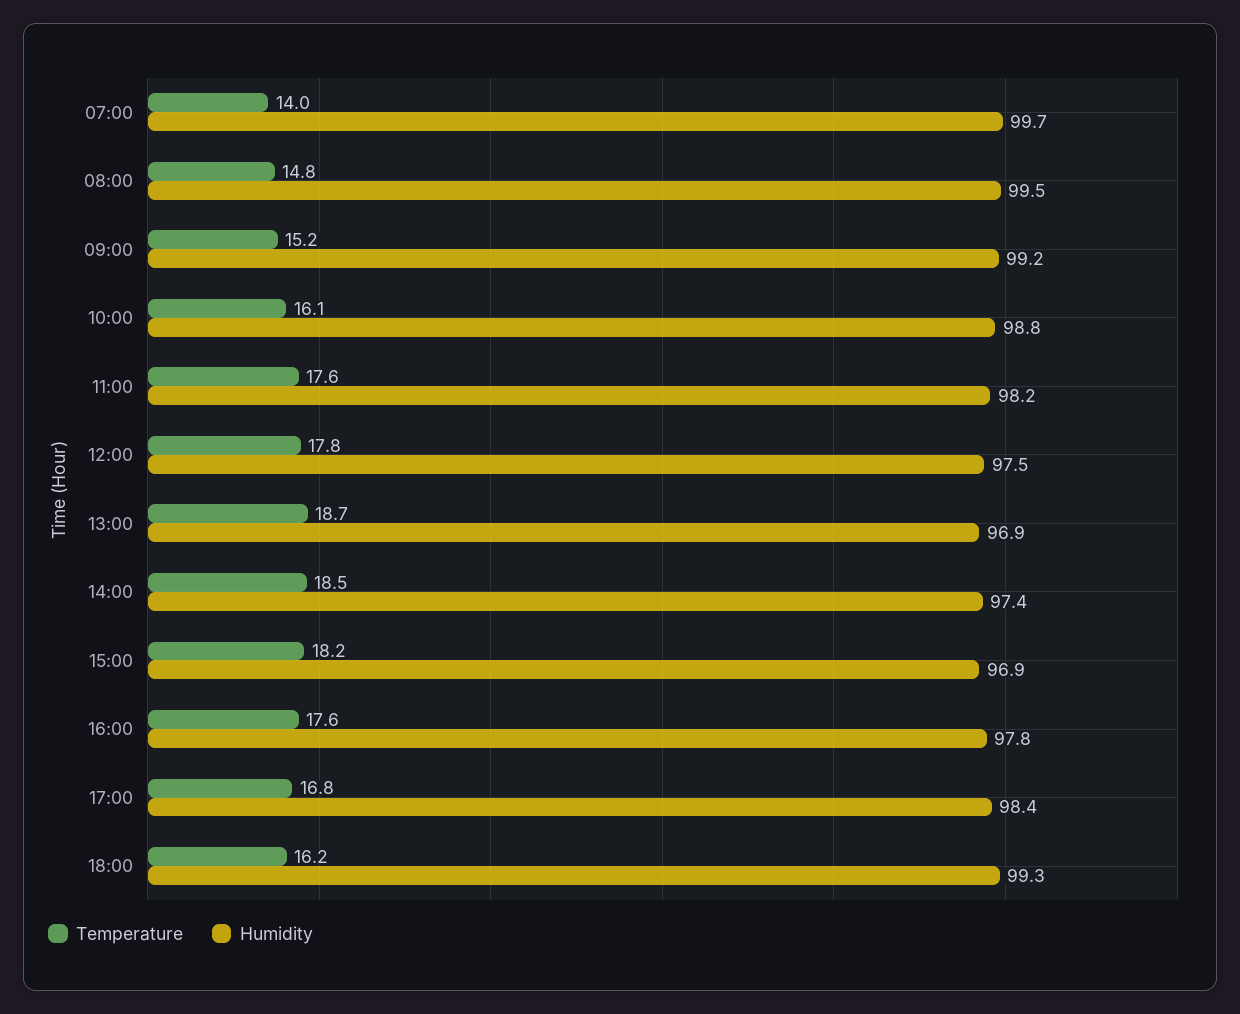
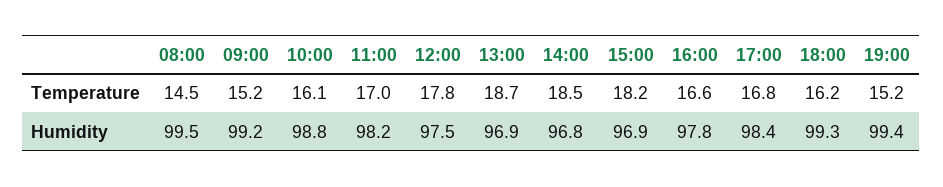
Temperature, 07:00: 14 -> none
Humidity, 07:00: 99.7 -> none
Temperature, 08:00: 14.8 -> 14.5
Temperature, 11:00: 17.6 -> 17
Humidity, 14:00: 97.4 -> 96.8
Temperature, 16:00: 17.6 -> 16.6
Temperature, 19:00: none -> 15.2
Humidity, 19:00: none -> 99.4

